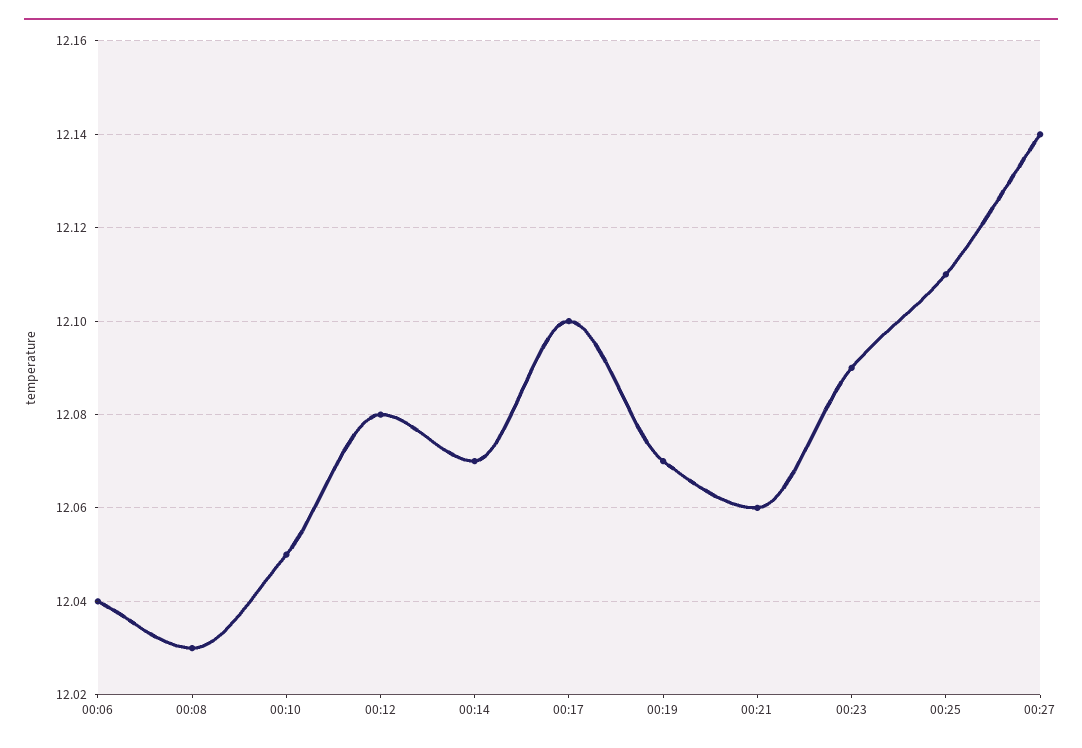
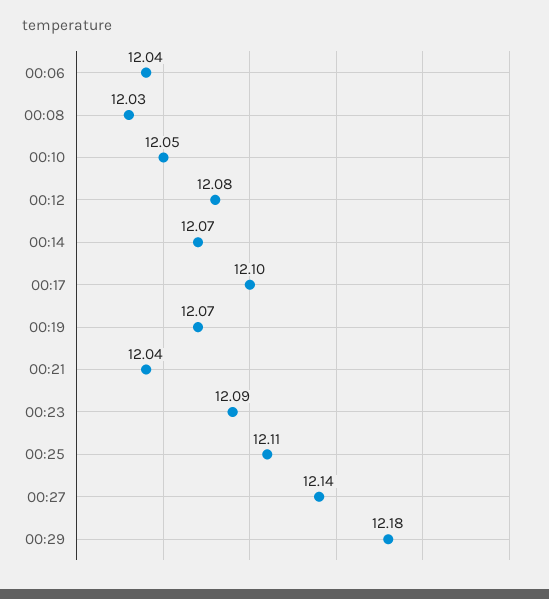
00:21: 12.06 -> 12.04
00:29: none -> 12.18

